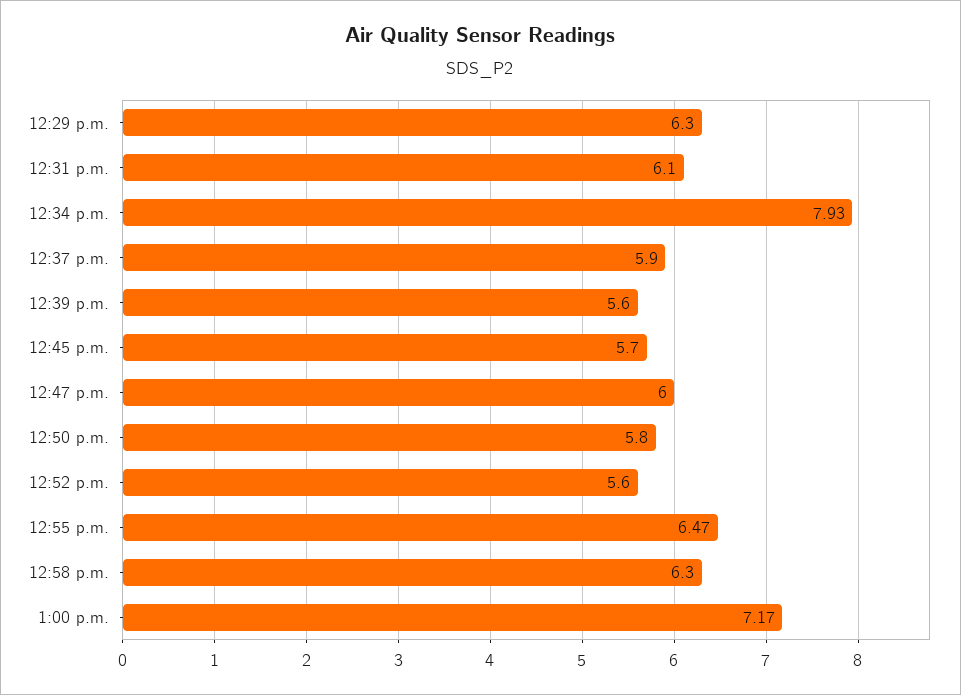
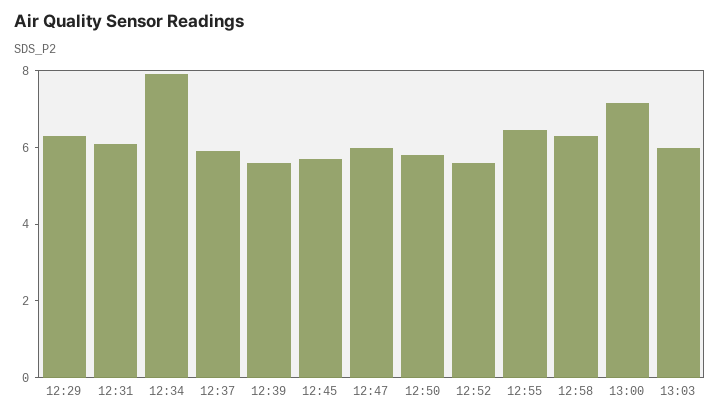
13:03: none -> 6

